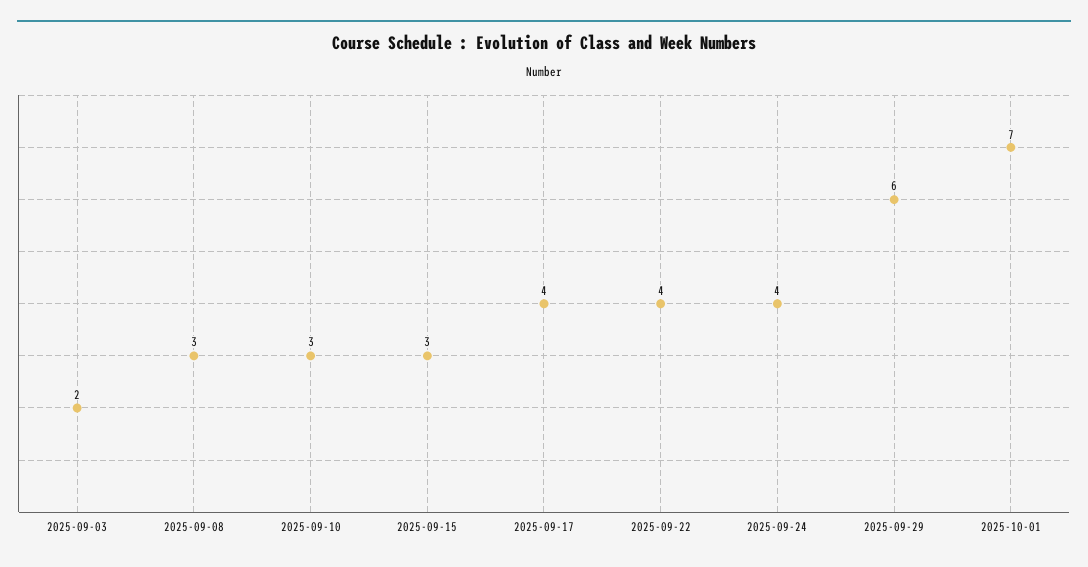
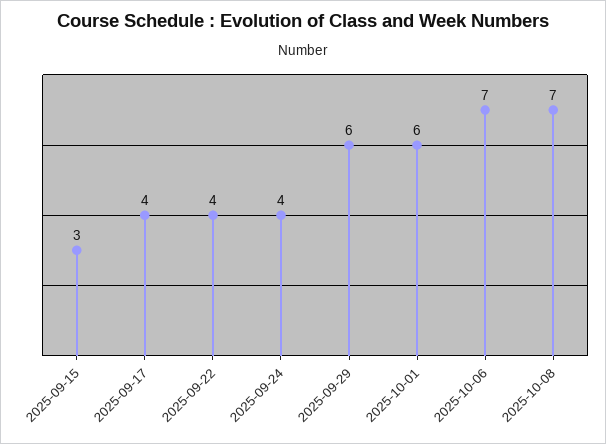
2025-09-03: 2 -> none
2025-09-08: 3 -> none
2025-09-10: 3 -> none
2025-10-01: 7 -> 6
2025-10-06: none -> 7
2025-10-08: none -> 7

